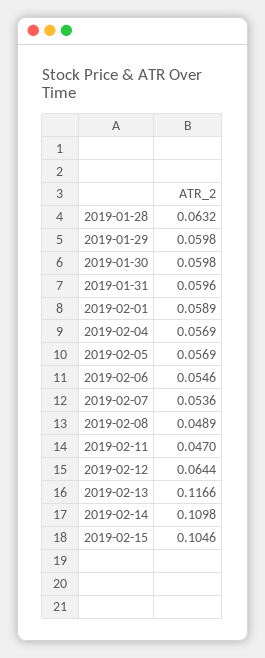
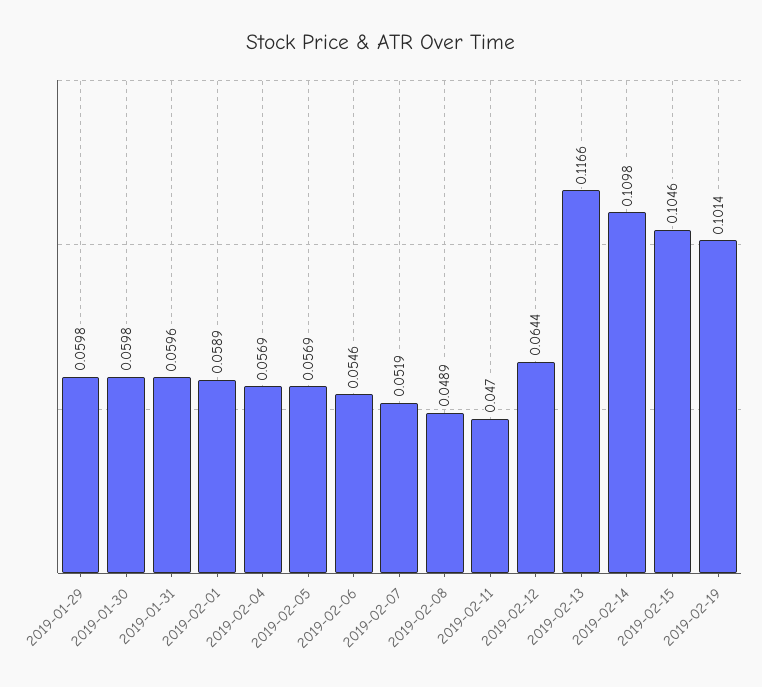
2019-01-28: 0.0632 -> none
2019-02-07: 0.0536 -> 0.0519
2019-02-19: none -> 0.1014

